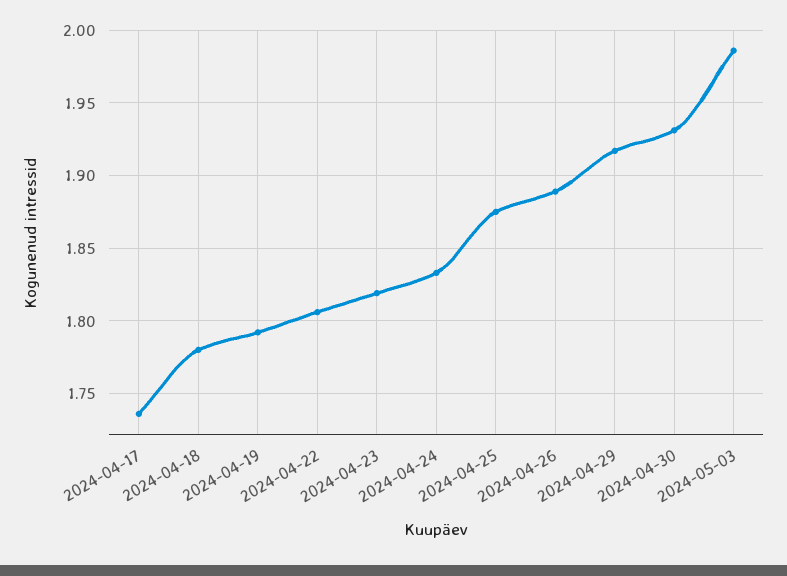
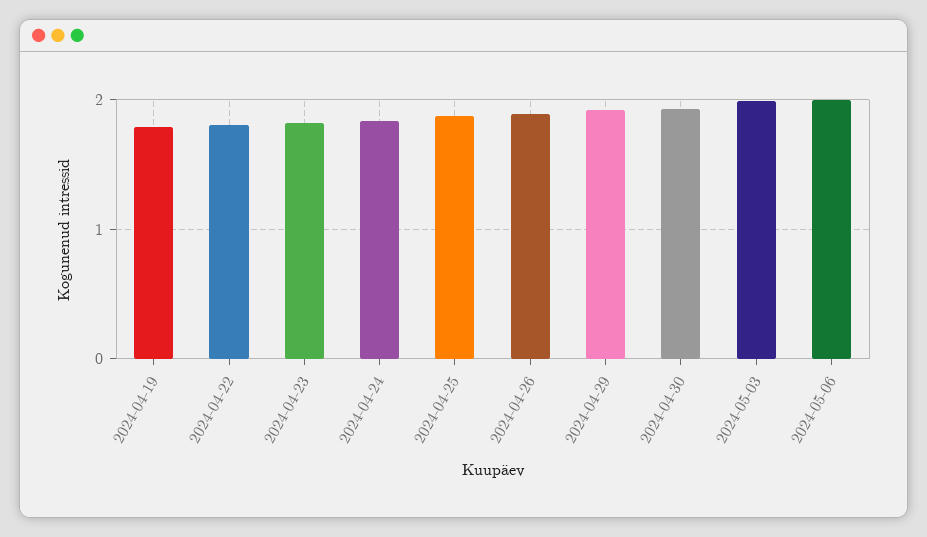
2024-04-17: 1.735 -> none
2024-04-18: 1.78 -> none
2024-05-06: none -> 2

